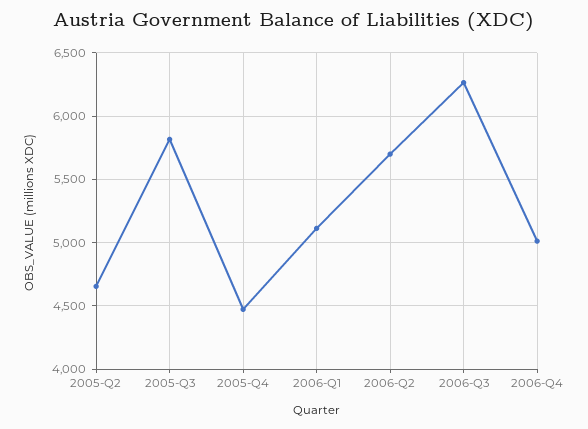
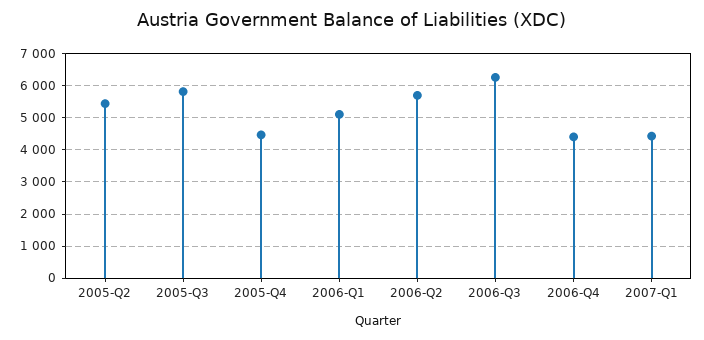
2005-Q2: 4650 -> 5400
2006-Q4: 5000 -> 4400
2007-Q1: none -> 4400

